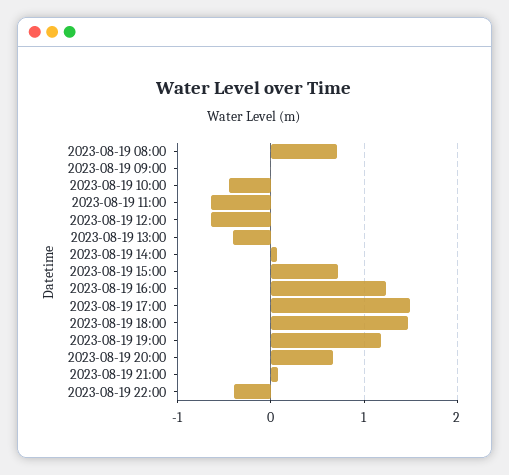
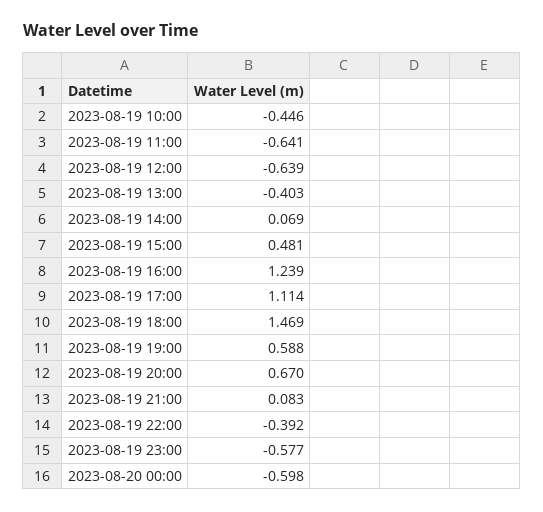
2023-08-19 08:00: 0.7 -> none
2023-08-19 09:00: 0 -> none
2023-08-19 15:00: 0.7 -> 0.481
2023-08-19 17:00: 1.5 -> 1.114
2023-08-19 19:00: 1.2 -> 0.588
2023-08-19 23:00: none -> -0.577
2023-08-20 00:00: none -> -0.598

